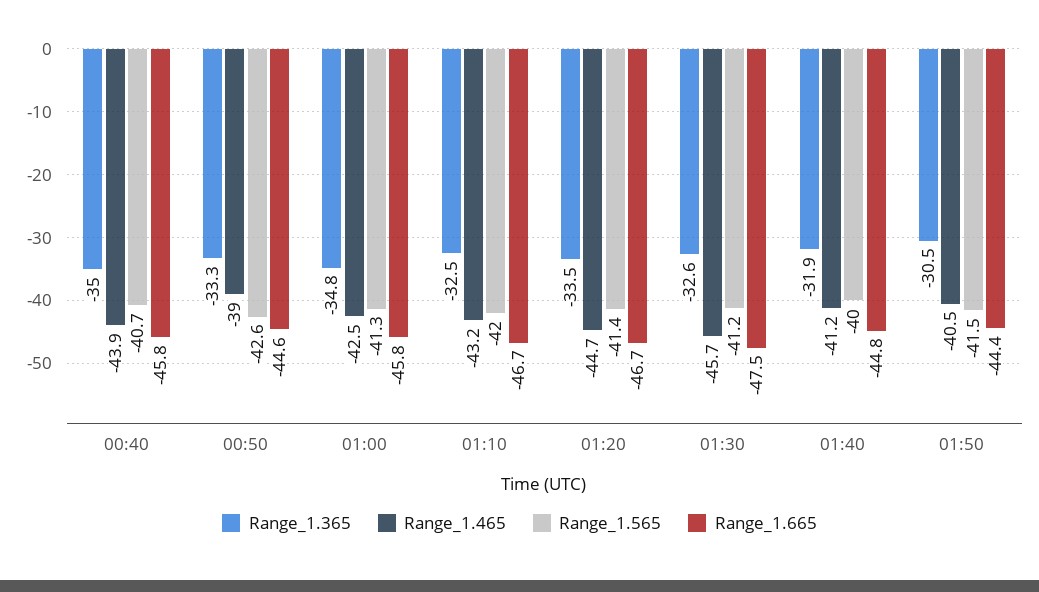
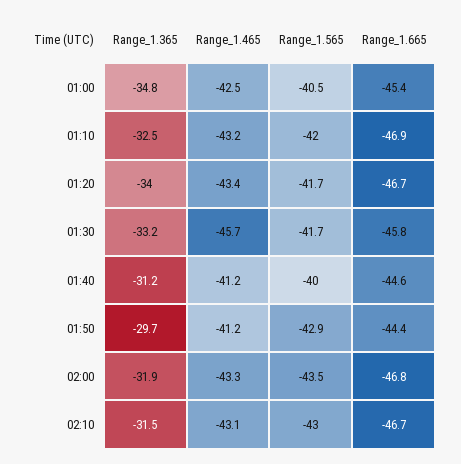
Range_1.365, 00:40: -35 -> none
Range_1.465, 00:40: -43.9 -> none
Range_1.565, 00:40: -40.7 -> none
Range_1.665, 00:40: -45.8 -> none
Range_1.365, 00:50: -33.3 -> none
Range_1.465, 00:50: -39 -> none
Range_1.565, 00:50: -42.6 -> none
Range_1.665, 00:50: -44.6 -> none
Range_1.565, 01:00: -41.3 -> -40.5
Range_1.665, 01:00: -45.8 -> -45.4
Range_1.665, 01:10: -46.7 -> -46.9
Range_1.365, 01:20: -33.5 -> -34
Range_1.465, 01:20: -44.7 -> -43.4
Range_1.565, 01:20: -41.4 -> -41.7
Range_1.365, 01:30: -32.6 -> -33.2
Range_1.565, 01:30: -41.2 -> -41.7
Range_1.665, 01:30: -47.5 -> -45.8
Range_1.365, 01:40: -31.9 -> -31.2
Range_1.665, 01:40: -44.8 -> -44.6
Range_1.365, 01:50: -30.5 -> -29.7
Range_1.465, 01:50: -40.5 -> -41.2
Range_1.565, 01:50: -41.5 -> -42.9
Range_1.365, 02:00: none -> -31.9
Range_1.465, 02:00: none -> -43.3
Range_1.565, 02:00: none -> -43.5
Range_1.665, 02:00: none -> -46.8
Range_1.365, 02:10: none -> -31.5
Range_1.465, 02:10: none -> -43.1
Range_1.565, 02:10: none -> -43
Range_1.665, 02:10: none -> -46.7

